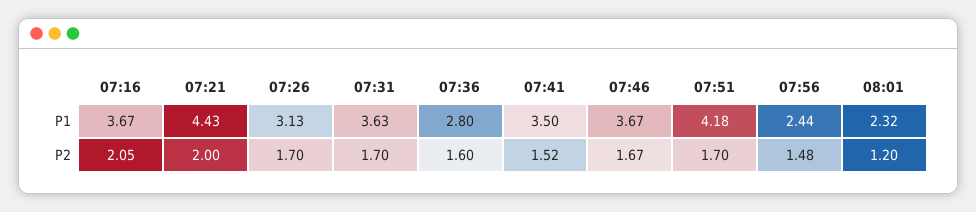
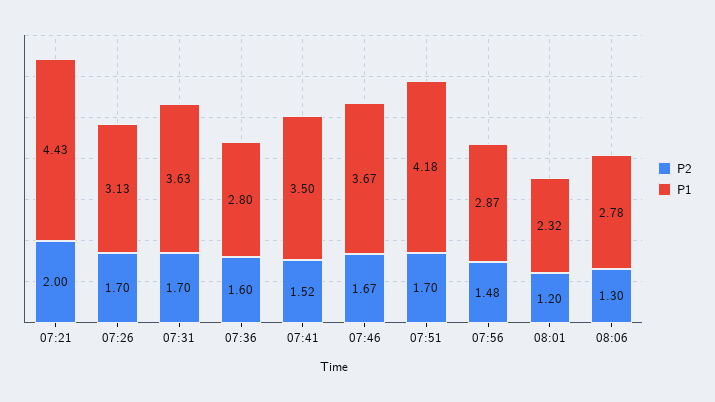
P1, 07:16: 3.67 -> none
P1, 07:56: 2.44 -> 2.87
P2, 07:16: 2.05 -> none
P2, 08:06: none -> 1.3
P1, 08:06: none -> 2.78

